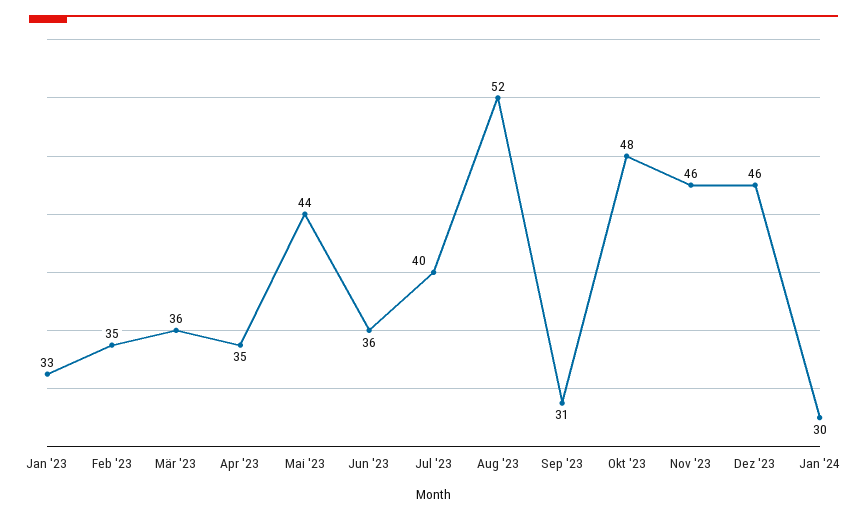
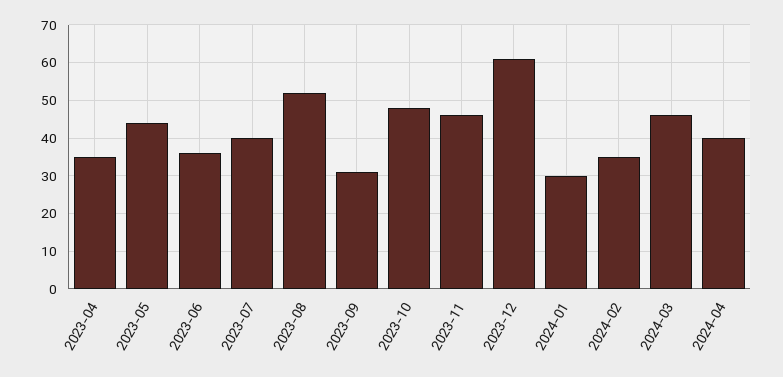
Jan '23: 33 -> none
Feb '23: 35 -> none
Mär '23: 36 -> none
Dez '23: 46 -> 60
2024-02: none -> 35
2024-03: none -> 45
2024-04: none -> 40

